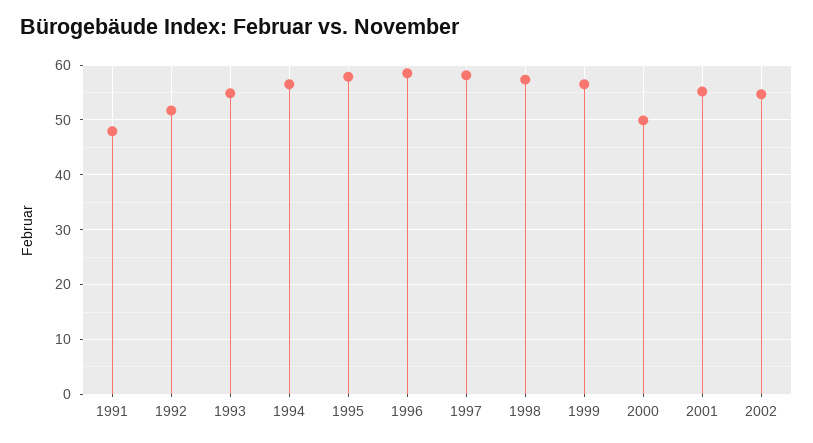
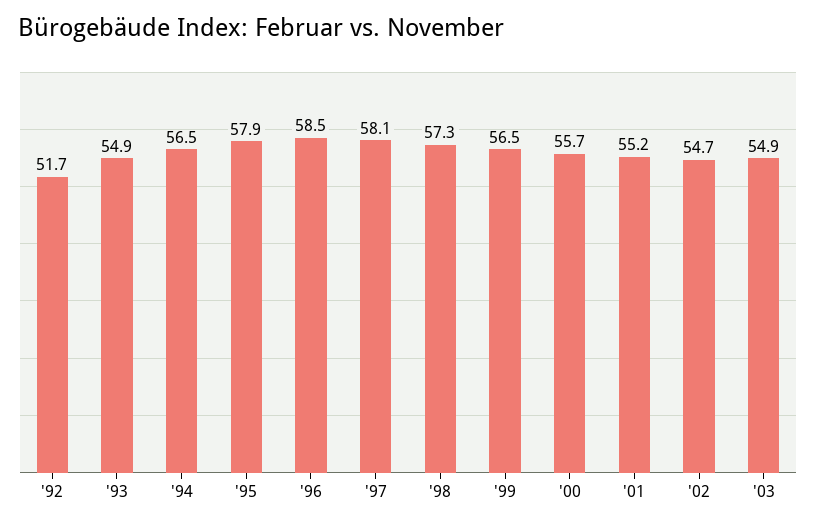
1991: 48 -> none
2000: 50 -> 55.7
'03: none -> 54.9

